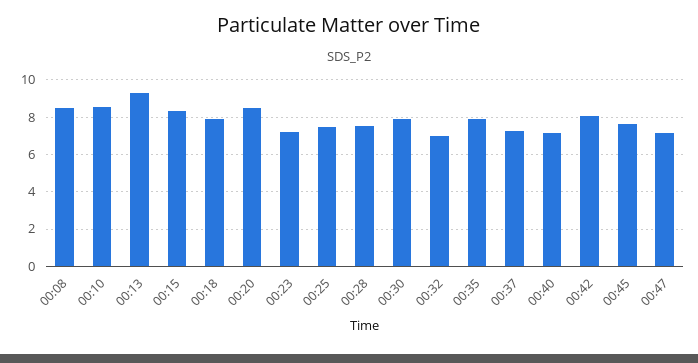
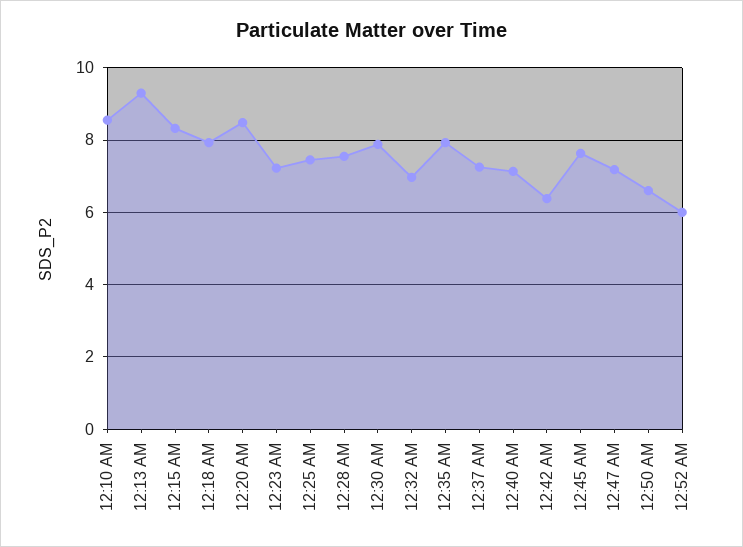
00:08: 8.5 -> none
00:42: 8 -> 6.4
12:50 AM: none -> 6.6
12:52 AM: none -> 6

